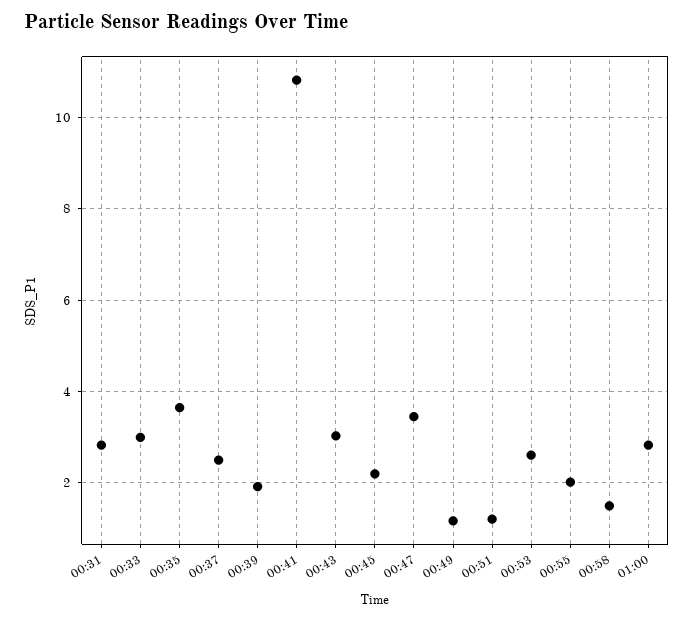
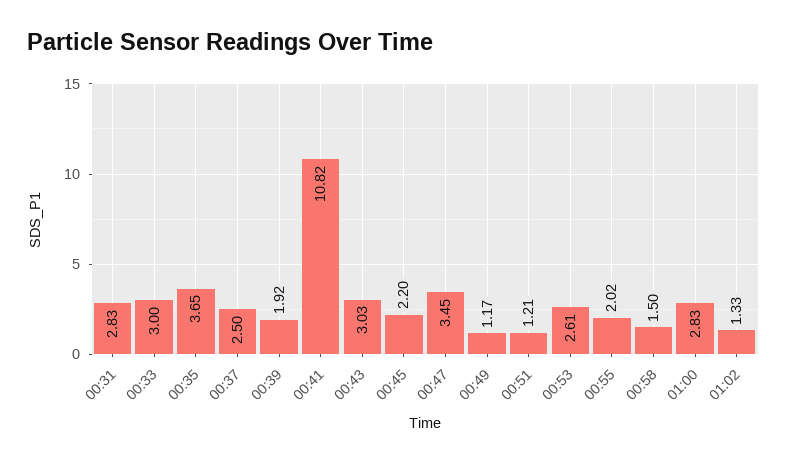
01:02: none -> 1.33

